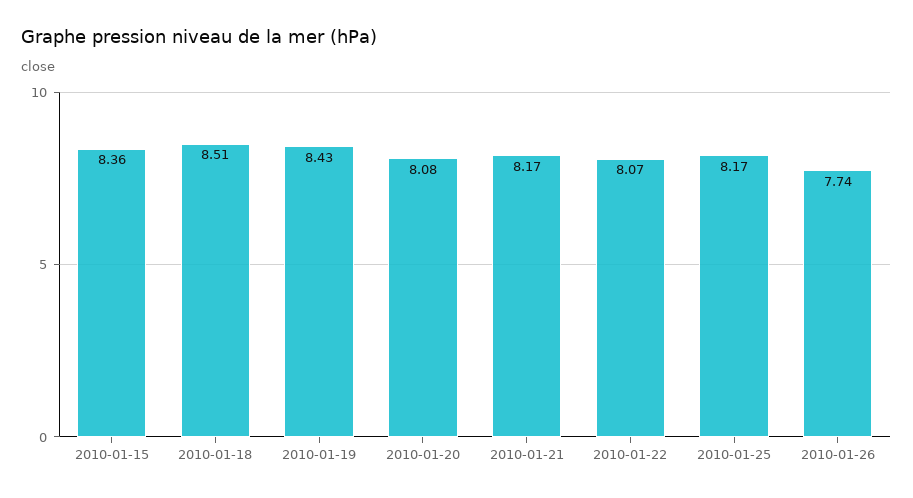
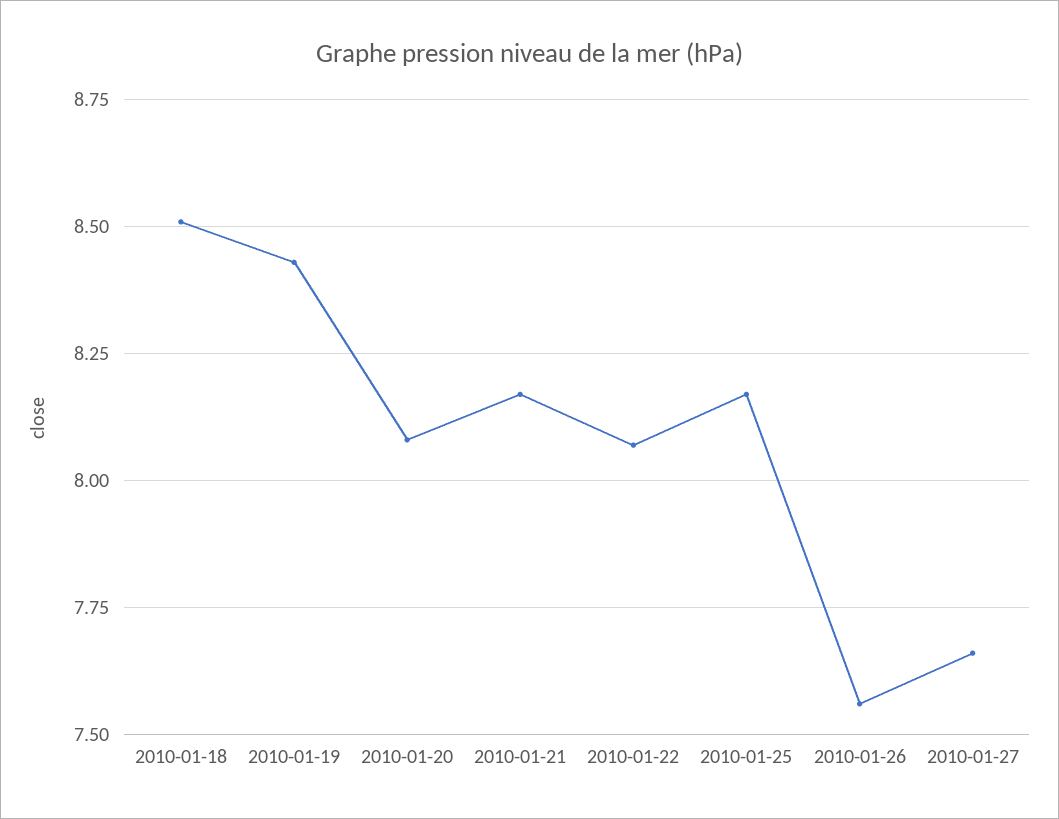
2010-01-15: 8.36 -> none
2010-01-26: 7.74 -> 7.55
2010-01-27: none -> 7.65

